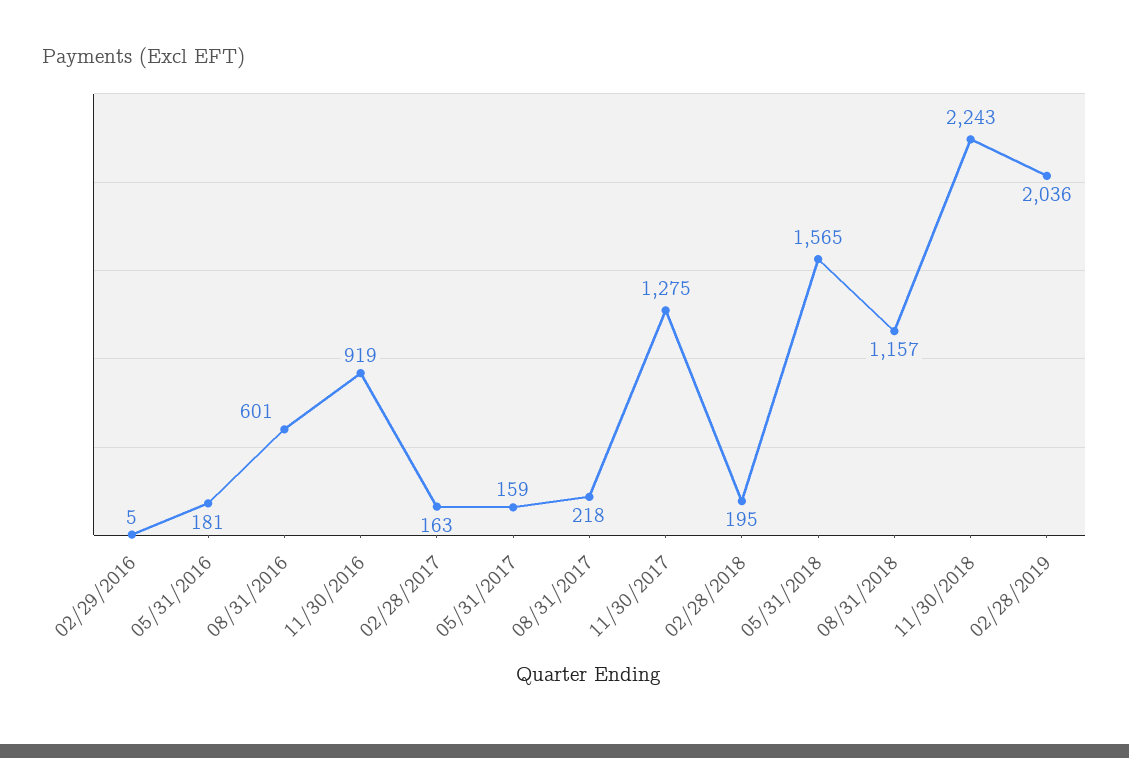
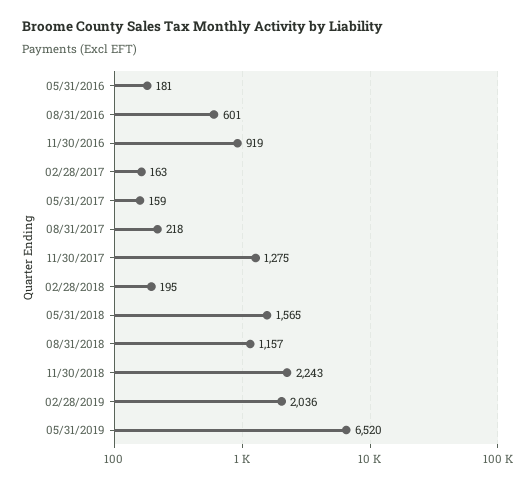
02/29/2016: 5 -> none
05/31/2019: none -> 6520

